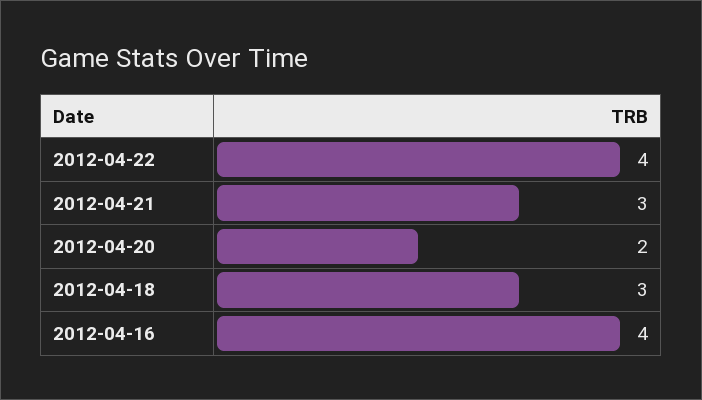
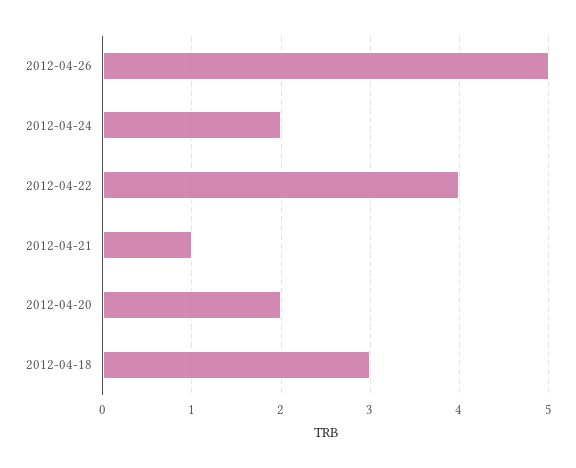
2012-04-21: 3 -> 1
2012-04-16: 4 -> none
2012-04-26: none -> 5
2012-04-24: none -> 2

